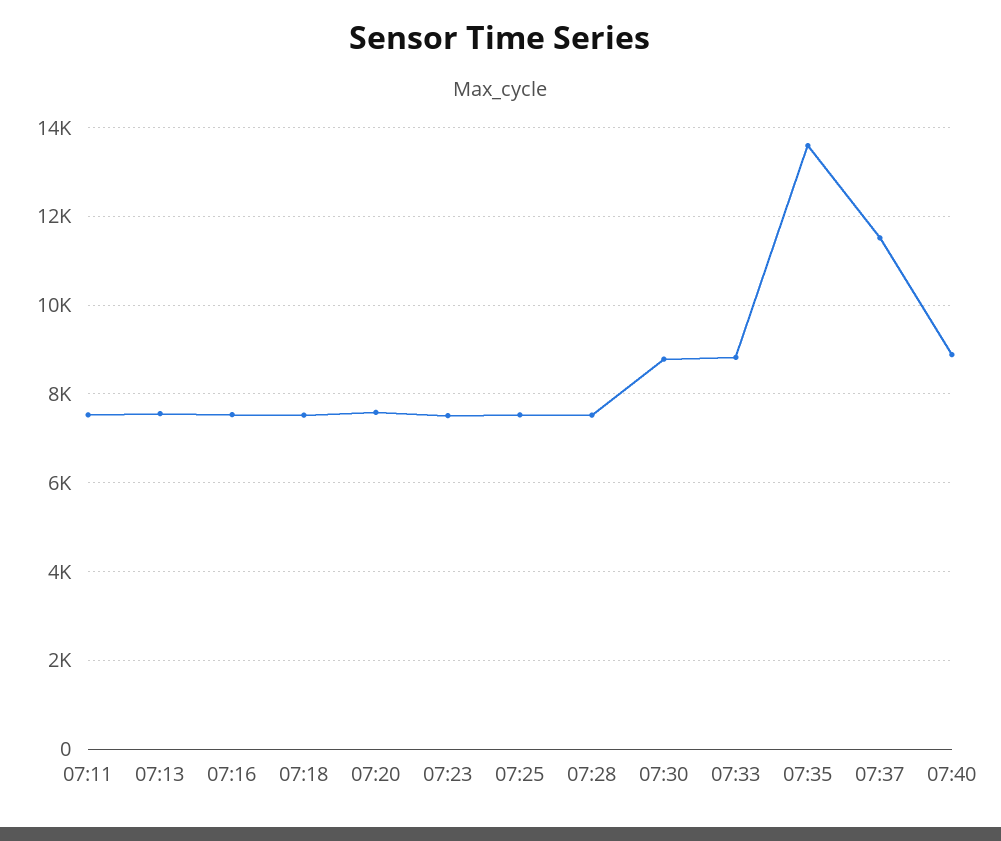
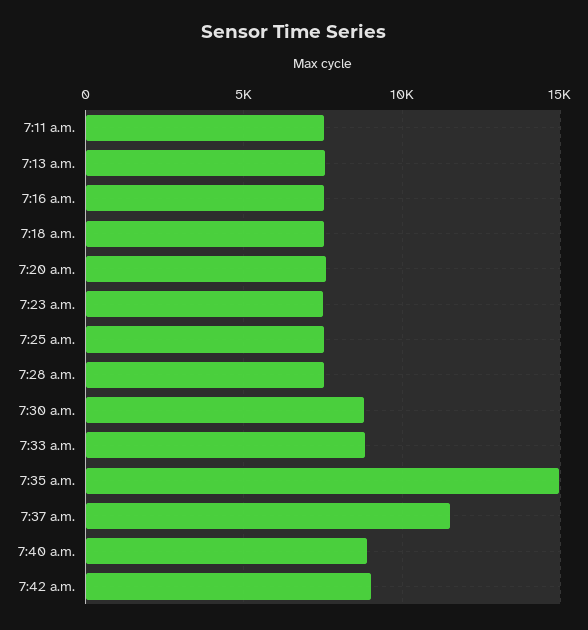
07:35: 13600 -> 15000
7:42 a.m.: none -> 9000

